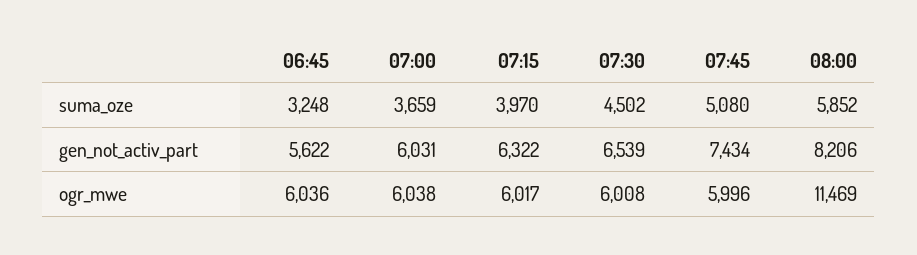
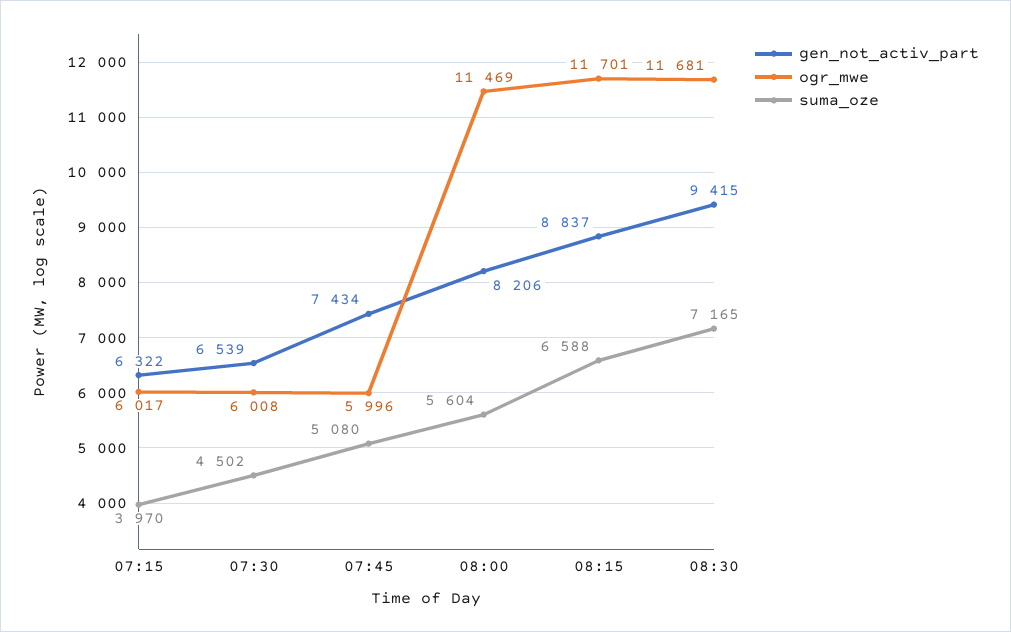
suma_oze, 06:45: 3248 -> none
suma_oze, 07:00: 3659 -> none
suma_oze, 08:00: 5852 -> 5604
gen_not_activ_part, 06:45: 5622 -> none
gen_not_activ_part, 07:00: 6031 -> none
ogr_mwe, 06:45: 6036 -> none
ogr_mwe, 07:00: 6038 -> none
gen_not_activ_part, 08:15: none -> 8837
ogr_mwe, 08:15: none -> 11701
suma_oze, 08:15: none -> 6588
gen_not_activ_part, 08:30: none -> 9415
ogr_mwe, 08:30: none -> 11681
suma_oze, 08:30: none -> 7165

